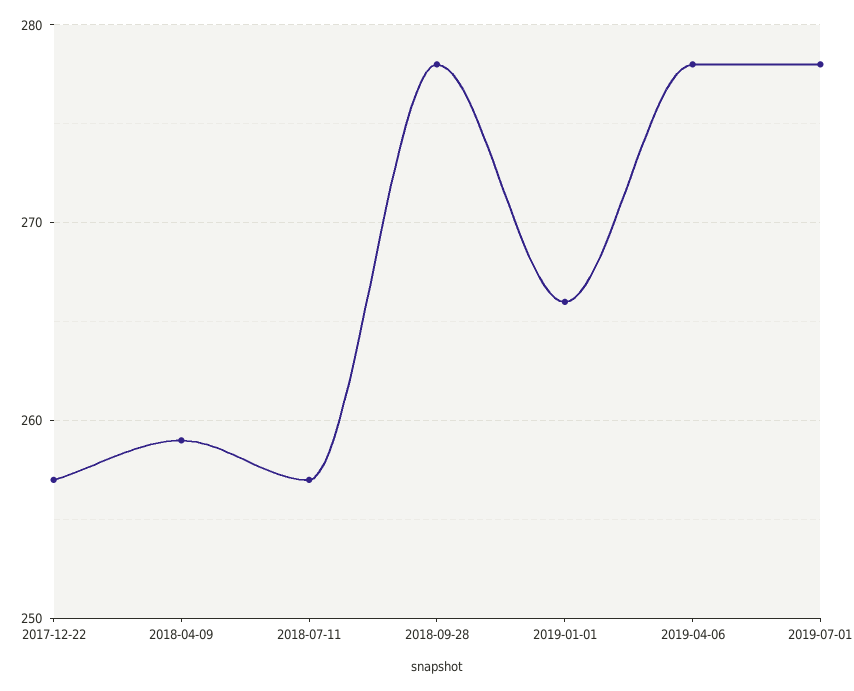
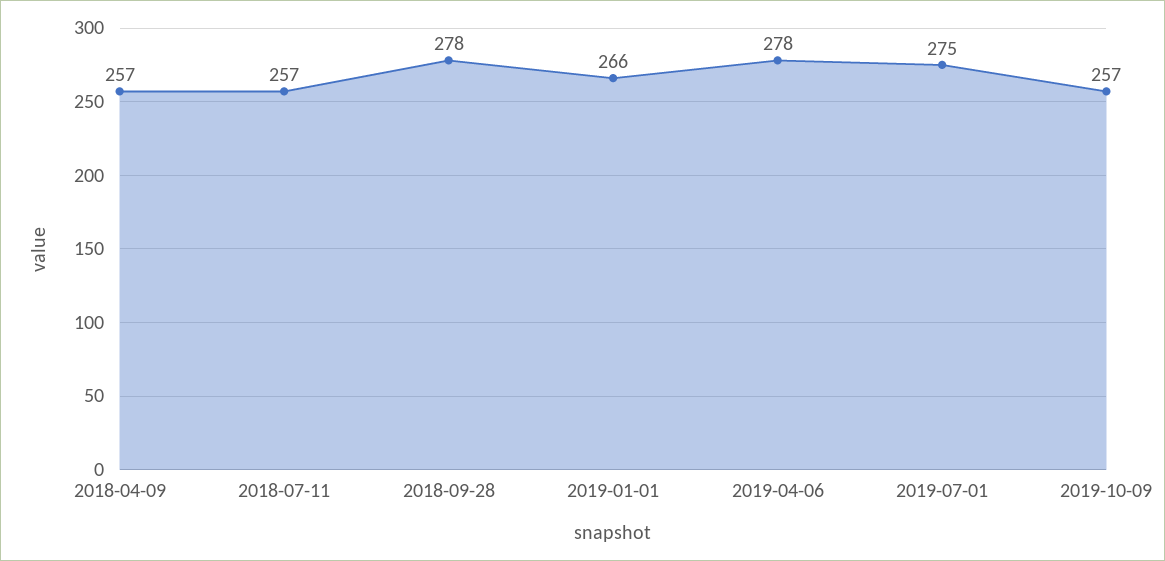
2017-12-22: 257 -> none
2018-04-09: 259 -> 257
2019-07-01: 278 -> 275
2019-10-09: none -> 257

